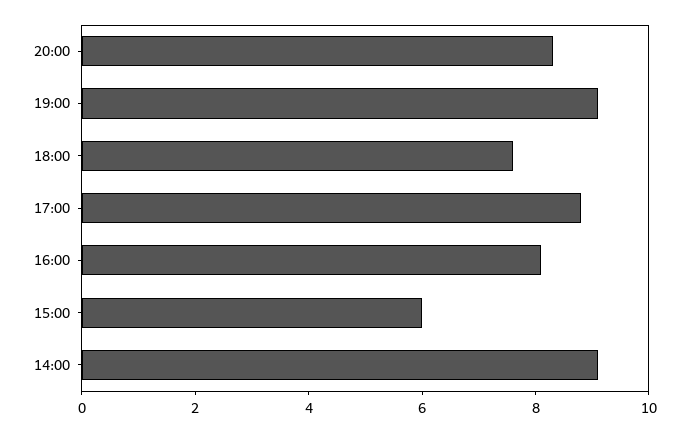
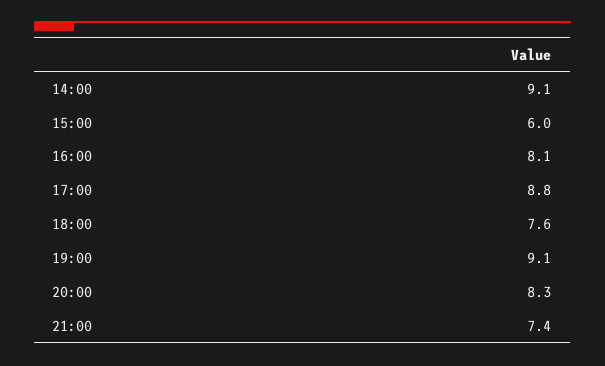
21:00: none -> 7.4

